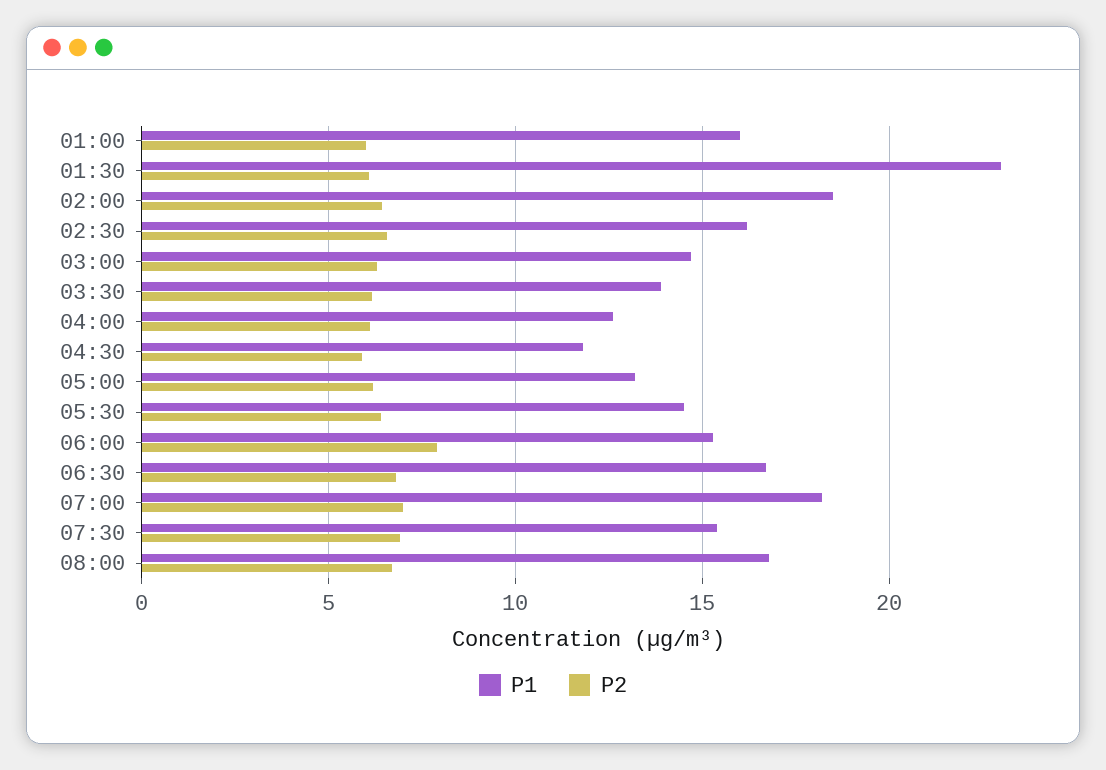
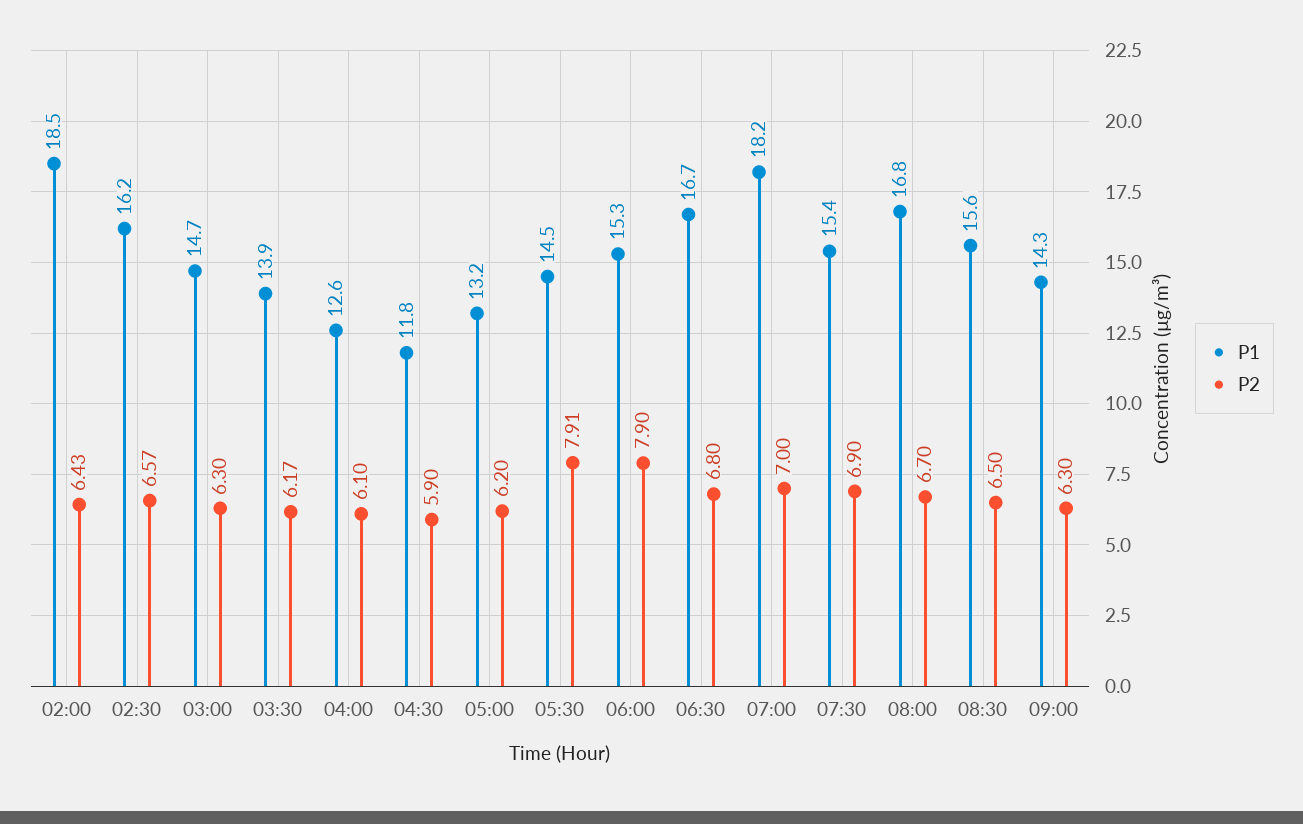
P1, 01:00: 16 -> none
P2, 01:00: 6 -> none
P1, 01:30: 23 -> none
P2, 01:30: 6 -> none
P2, 05:30: 6.5 -> 7.91
P1, 08:30: none -> 15.6
P2, 08:30: none -> 6.5
P1, 09:00: none -> 14.3
P2, 09:00: none -> 6.3

